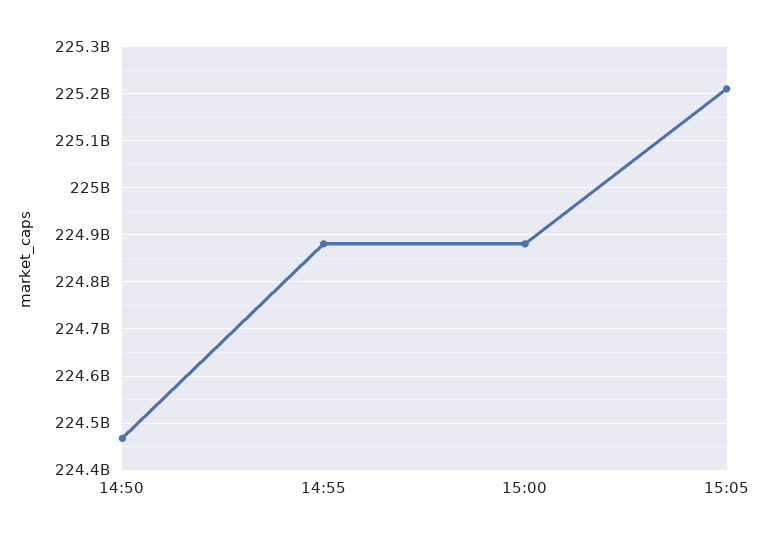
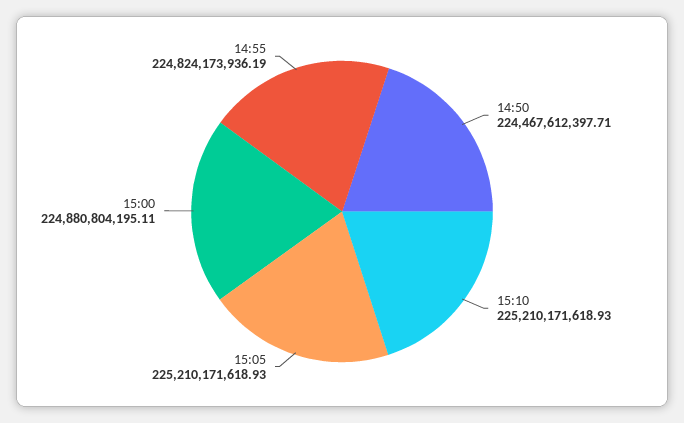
14:55: 224880000000 -> 224824173936.19
15:10: none -> 225210171618.93

